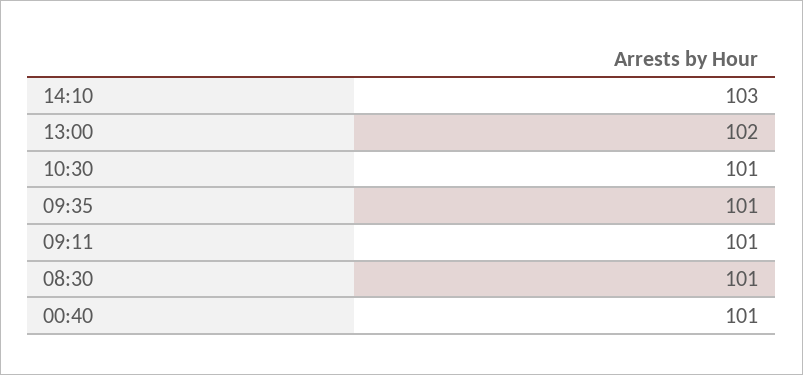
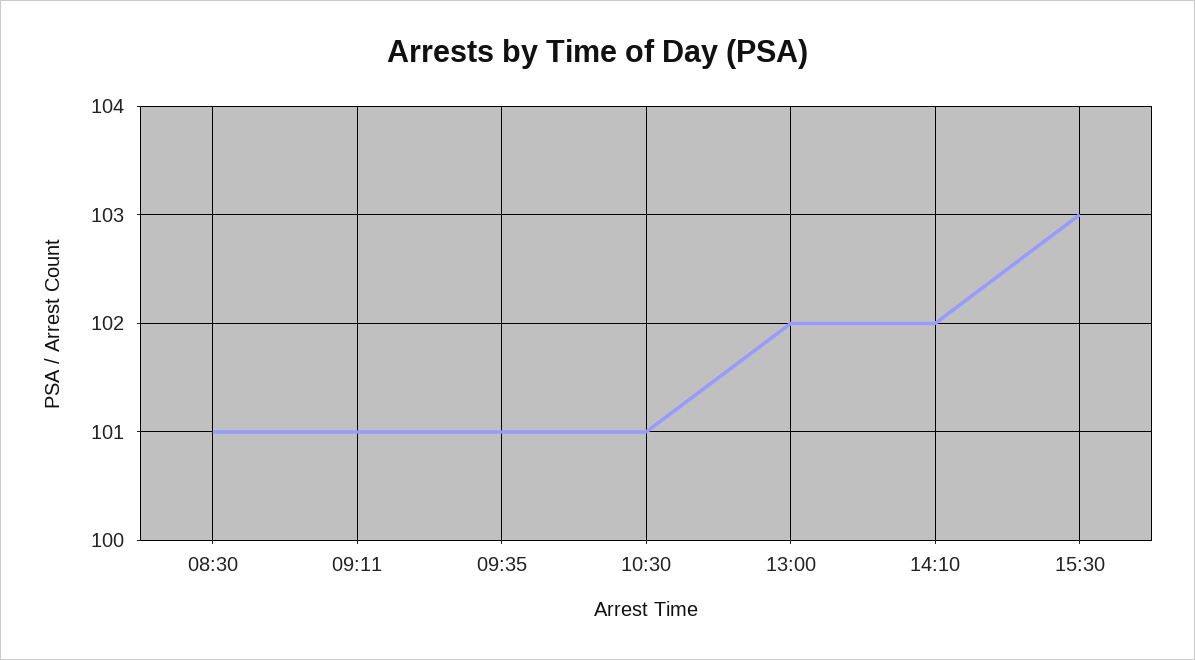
14:10: 103 -> 102
00:40: 101 -> none
15:30: none -> 103

